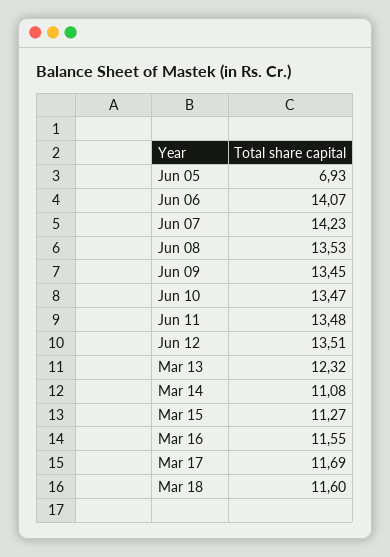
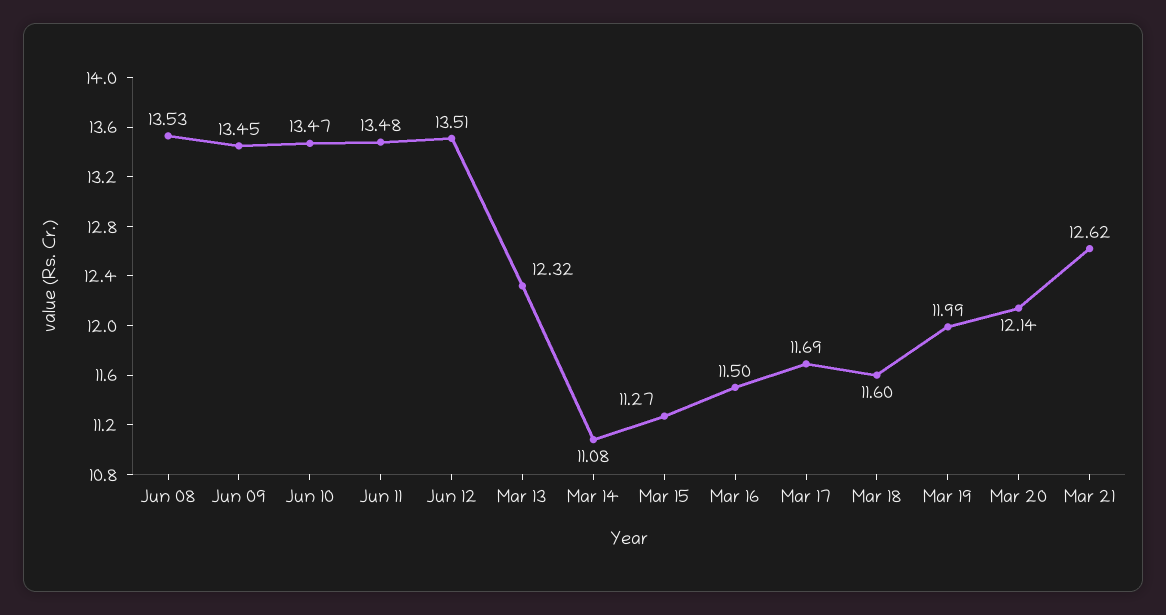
Jun 05: 6.93 -> none
Jun 06: 14.07 -> none
Jun 07: 14.23 -> none
Mar 16: 11.55 -> 11.5
Mar 19: none -> 11.99
Mar 20: none -> 12.14
Mar 21: none -> 12.62

